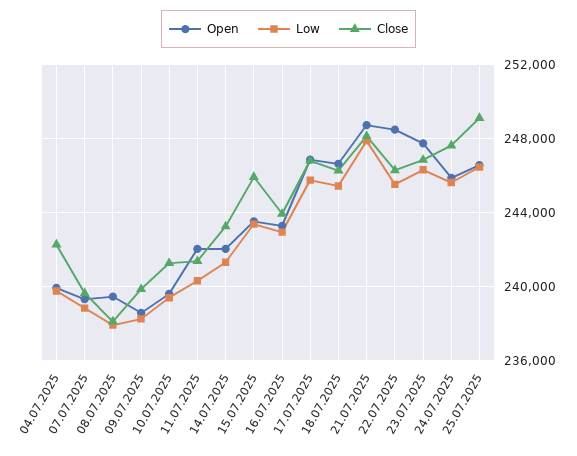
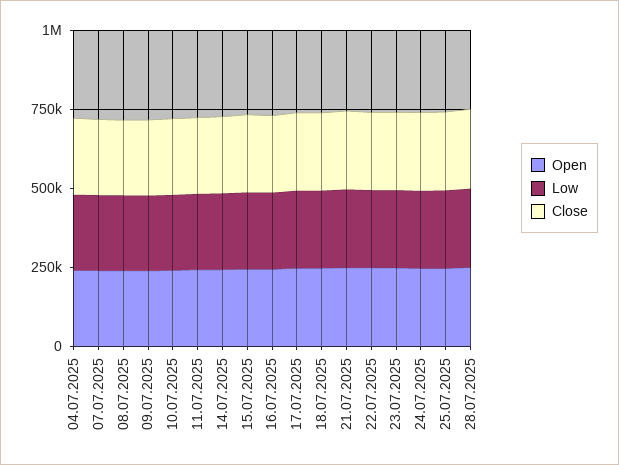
Open, 28.07.2025: none -> 250000
Low, 28.07.2025: none -> 250000
Close, 28.07.2025: none -> 250000

